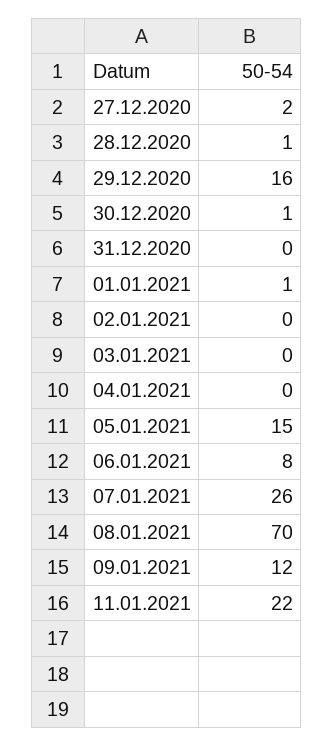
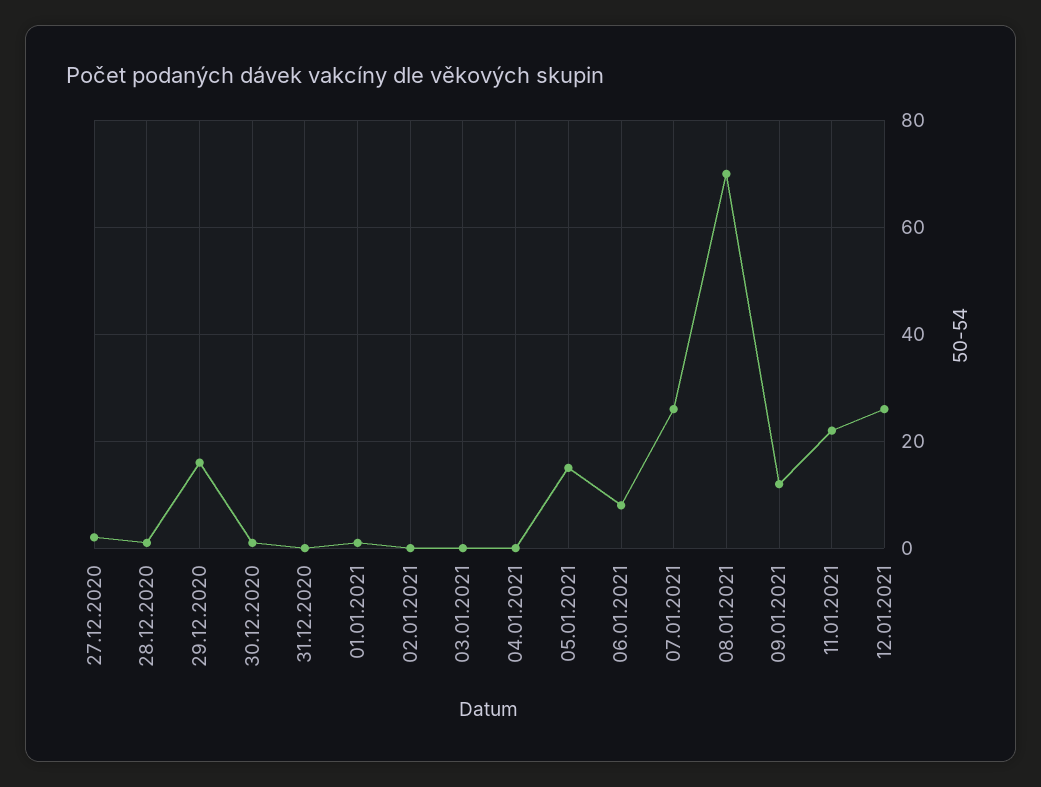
12.01.2021: none -> 25

